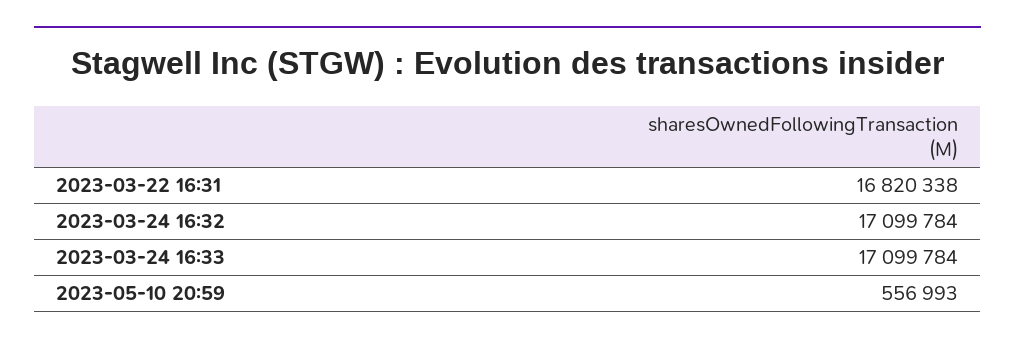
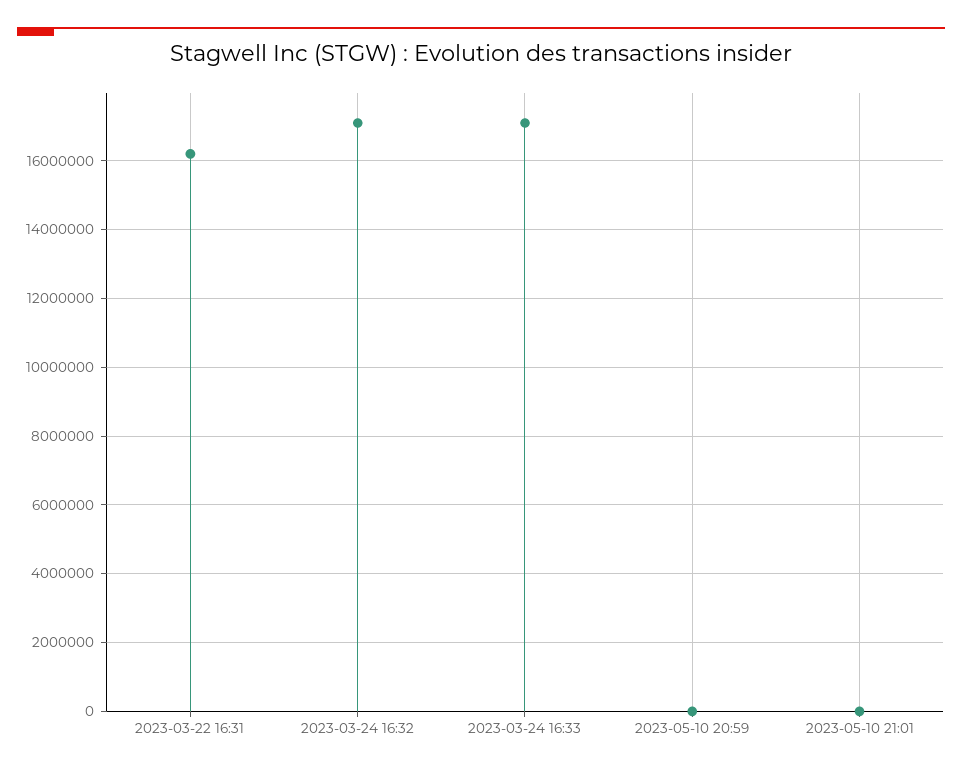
2023-03-22 16:31: 16820338 -> 16200000
2023-05-10 20:59: 556993 -> 0
2023-05-10 21:01: none -> 0

